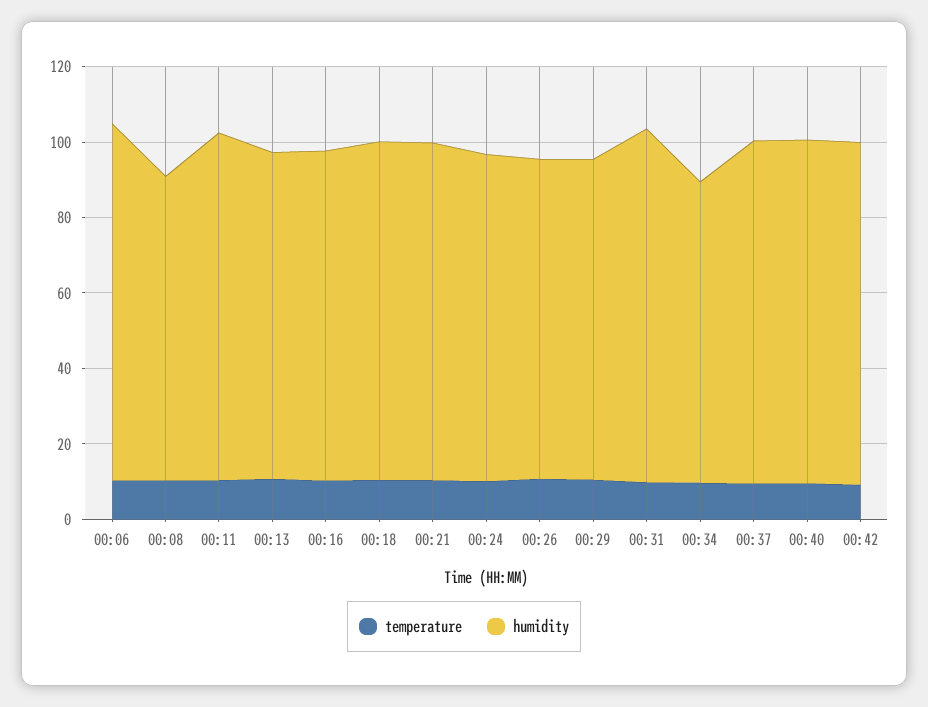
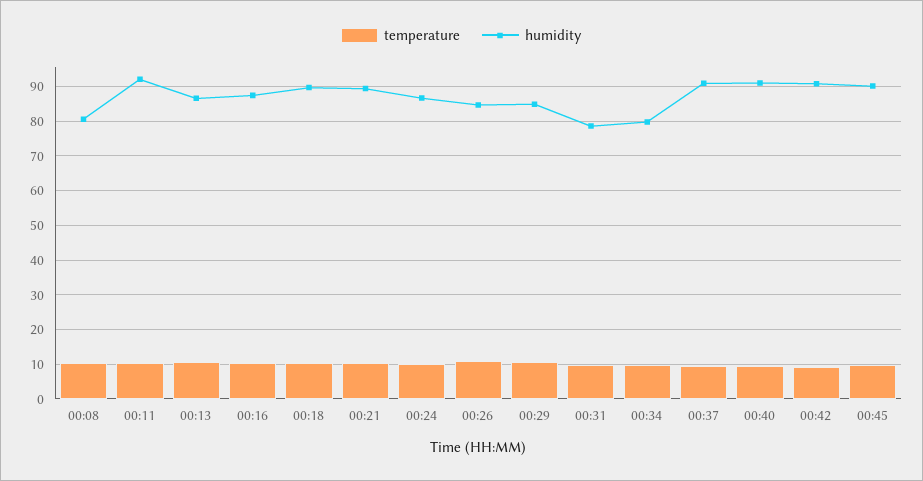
temperature, 00:06: 10 -> none
humidity, 00:06: 95 -> none
humidity, 00:31: 95 -> 78
temperature, 00:45: none -> 10
humidity, 00:45: none -> 90

